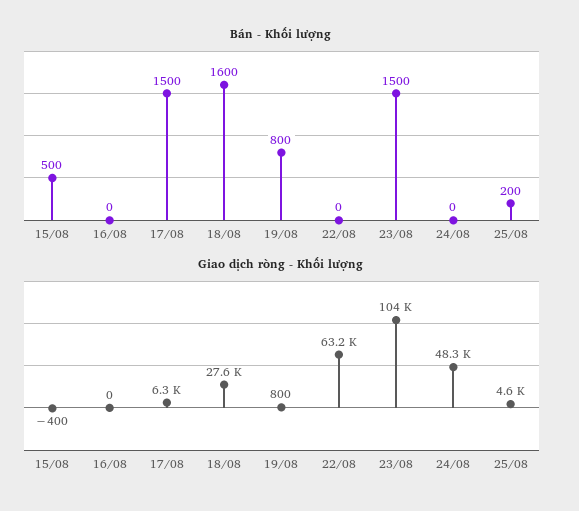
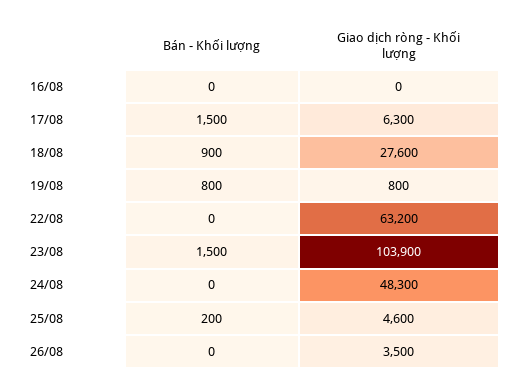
Bán - Khối lượng, 15/08: 500 -> none
Bán - Khối lượng, 18/08: 1600 -> 900
Giao dịch ròng - Khối lượng, 15/08: -400 -> none
Bán - Khối lượng, 26/08: none -> 0
Giao dịch ròng - Khối lượng, 26/08: none -> 3500

